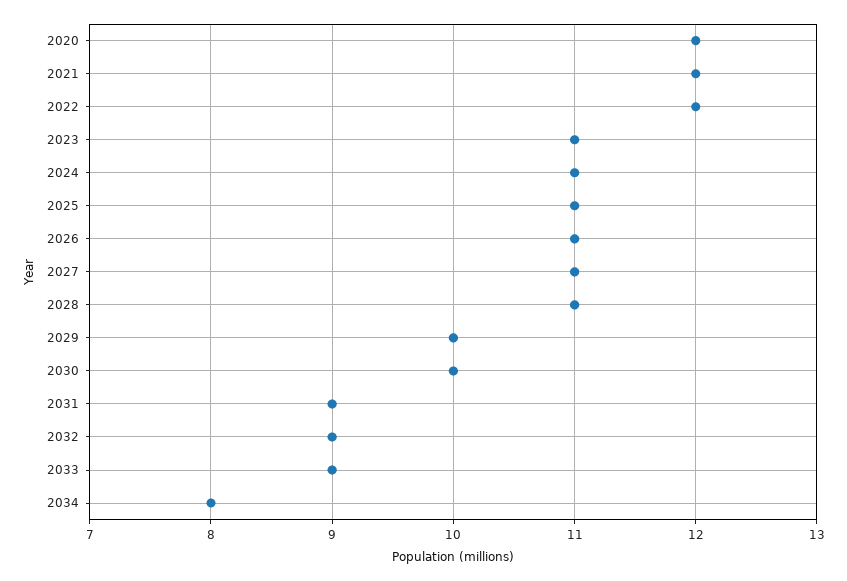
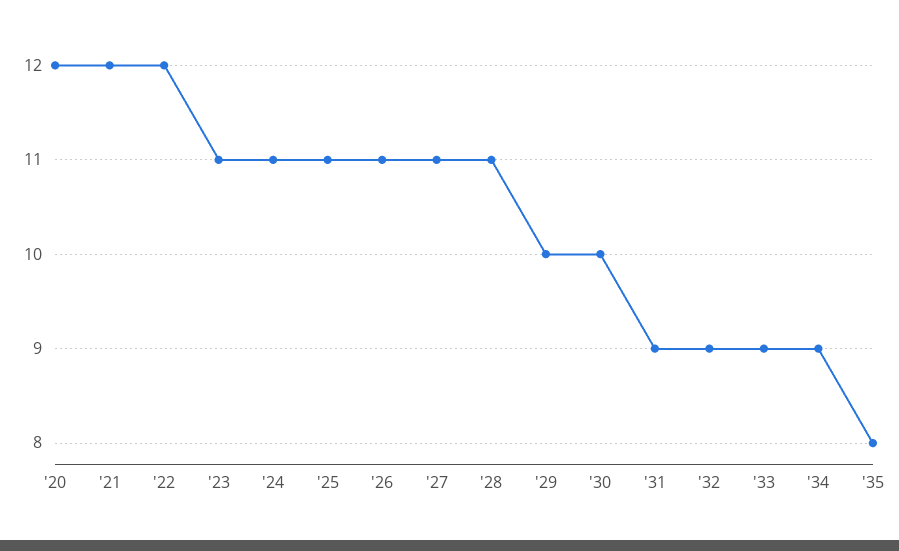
2034: 8 -> 9
'35: none -> 8

